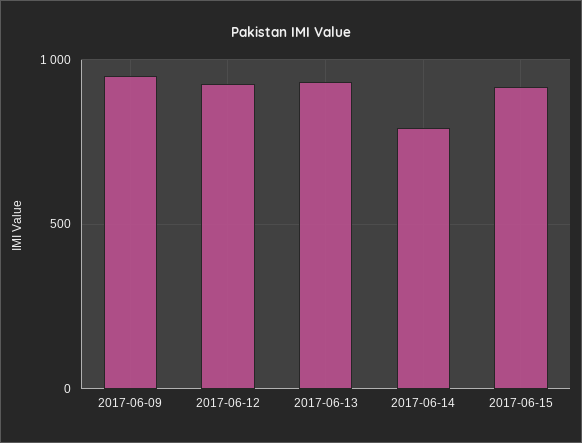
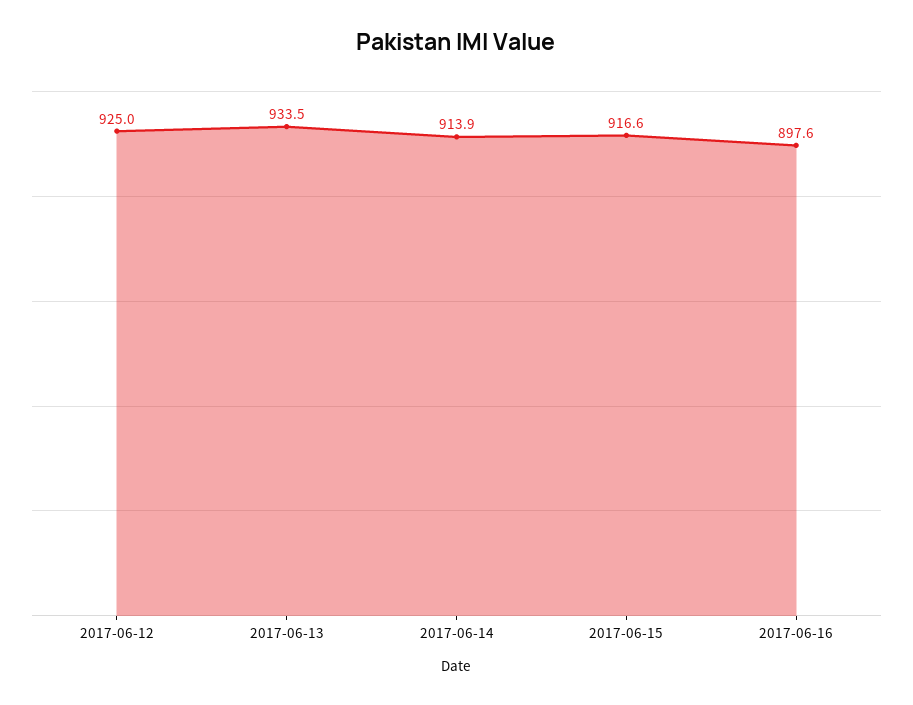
2017-06-09: 950 -> none
2017-06-14: 800 -> 913.9
2017-06-16: none -> 897.6

